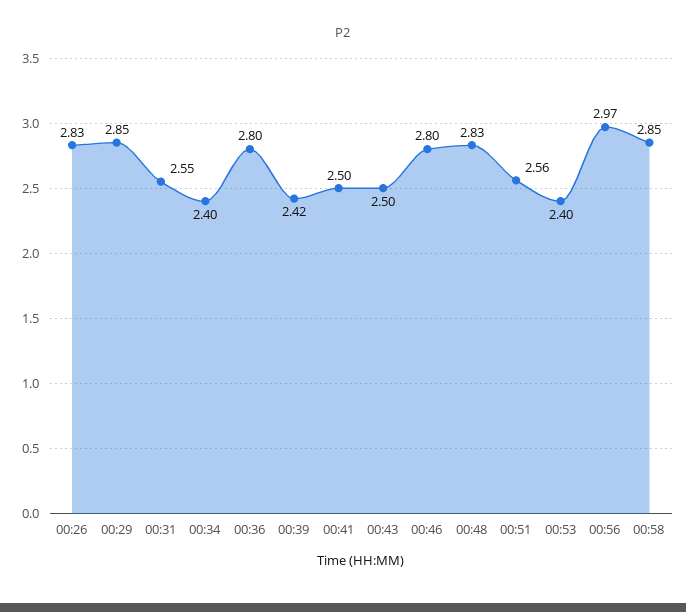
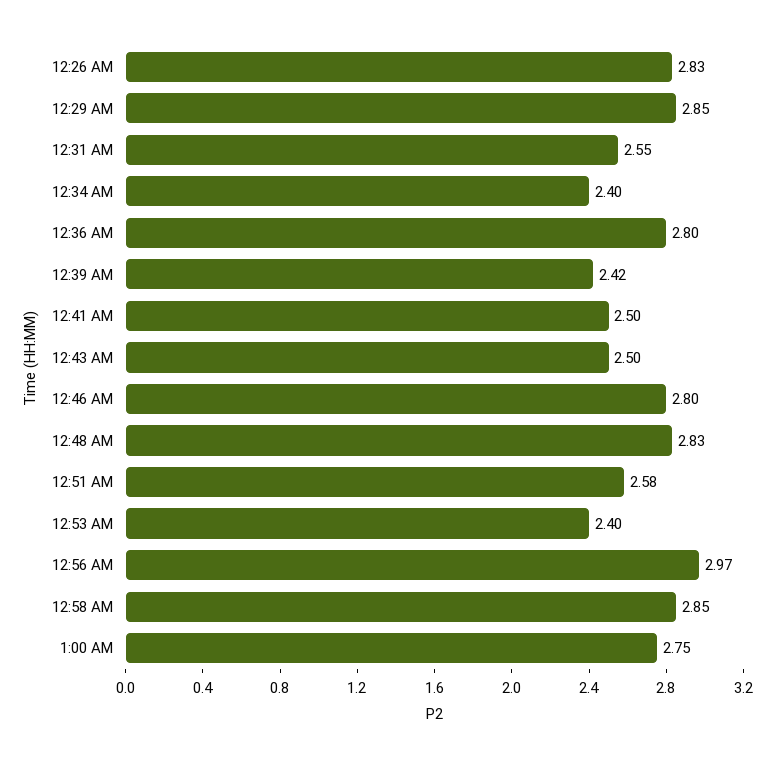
00:51: 2.56 -> 2.58
1:00 AM: none -> 2.75

